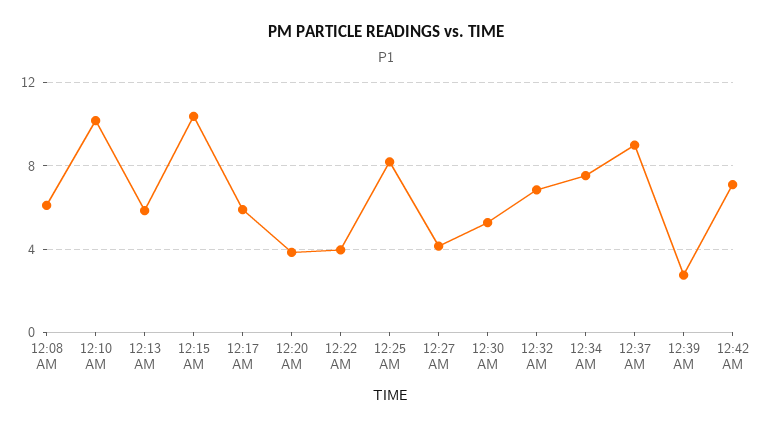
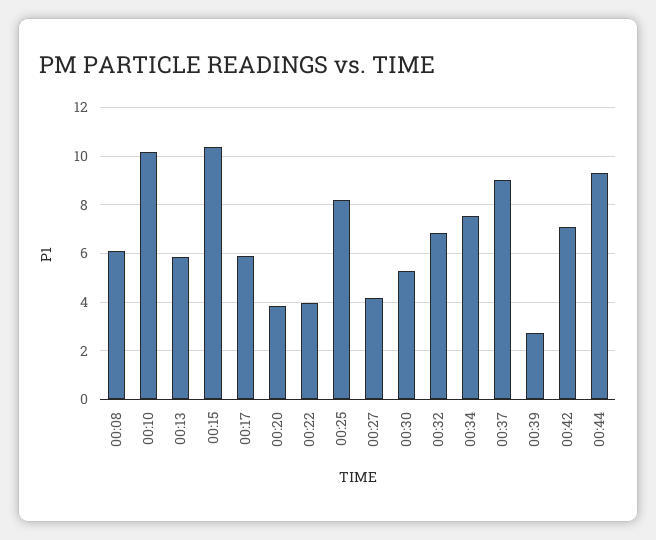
00:44: none -> 9.25

